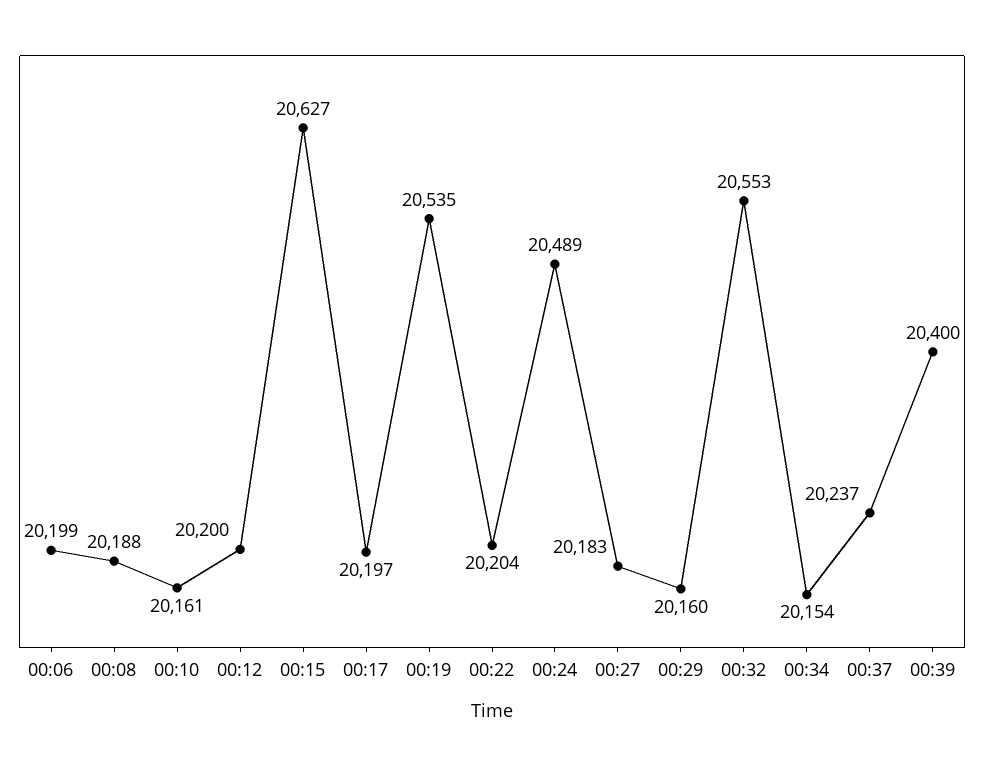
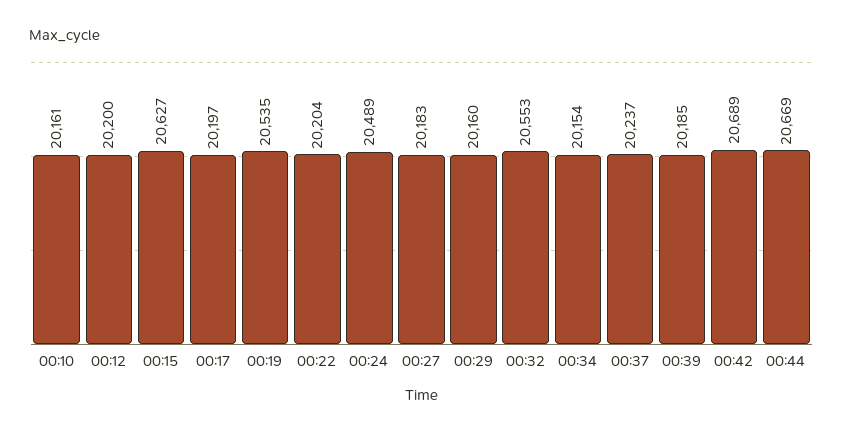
00:06: 20199 -> none
00:08: 20188 -> none
00:39: 20400 -> 20185
00:42: none -> 20689
00:44: none -> 20669

